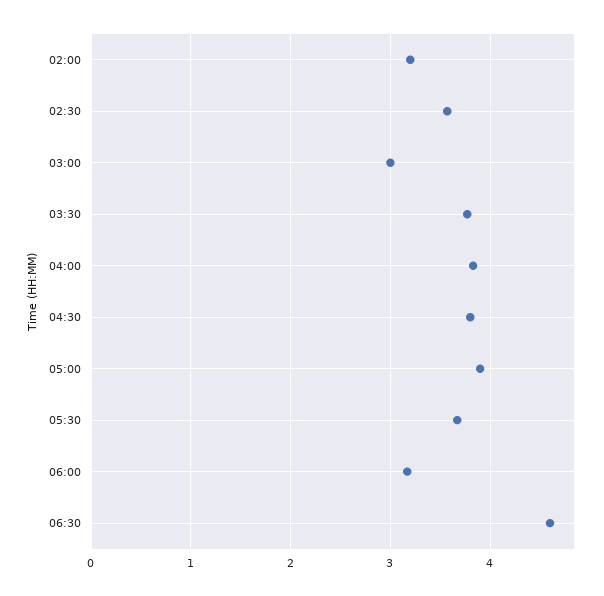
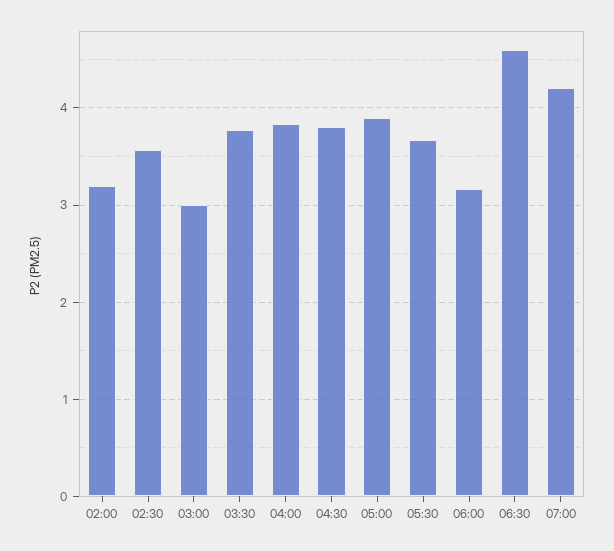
07:00: none -> 4.2

